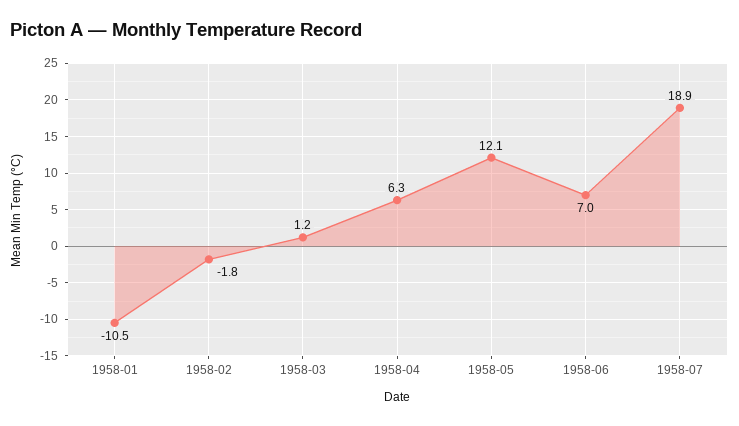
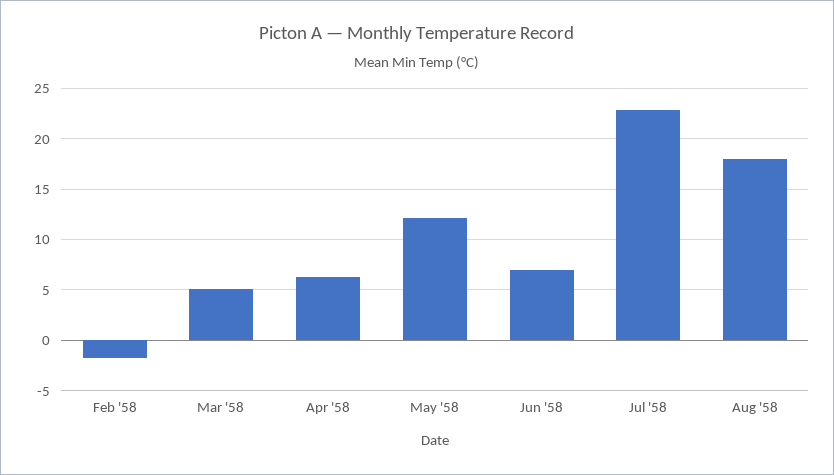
1958-01: -10.5 -> none
1958-03: 1.2 -> 5
1958-07: 18.9 -> 23
Aug '58: none -> 18

